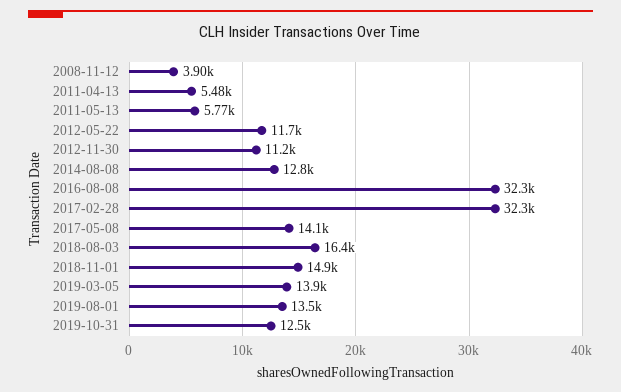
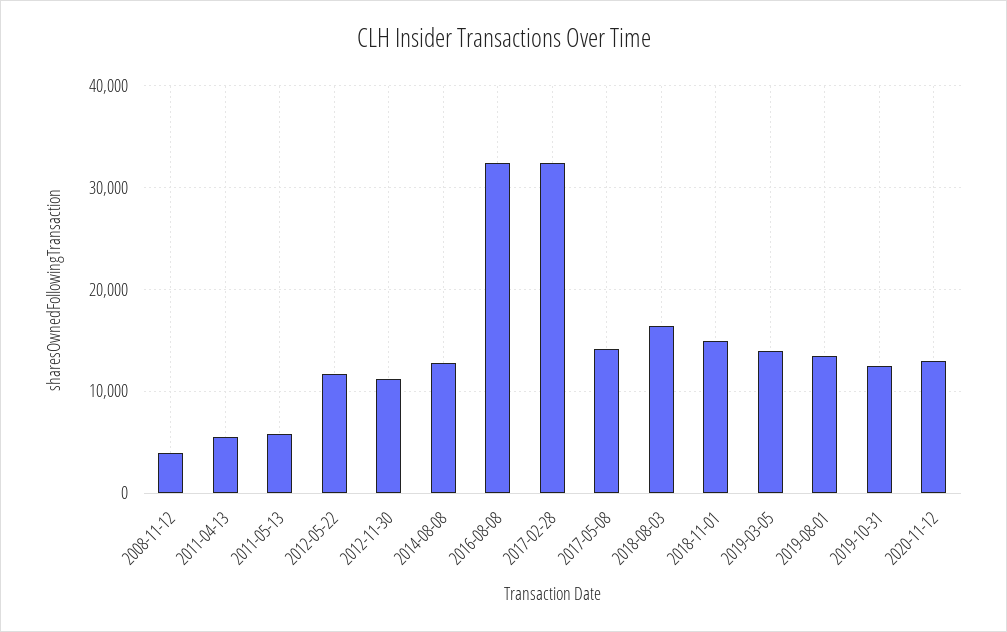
2020-11-12: none -> 13000

